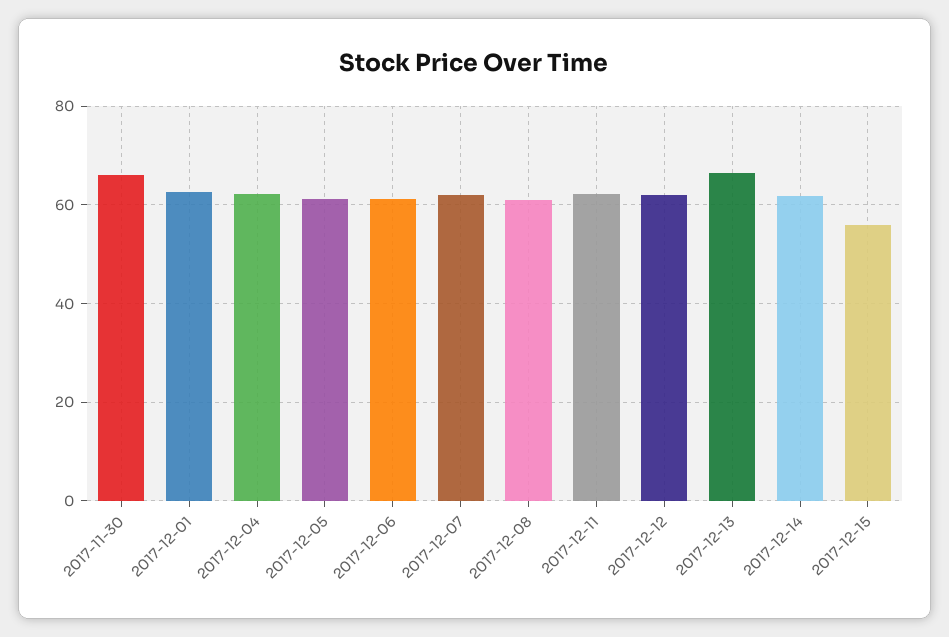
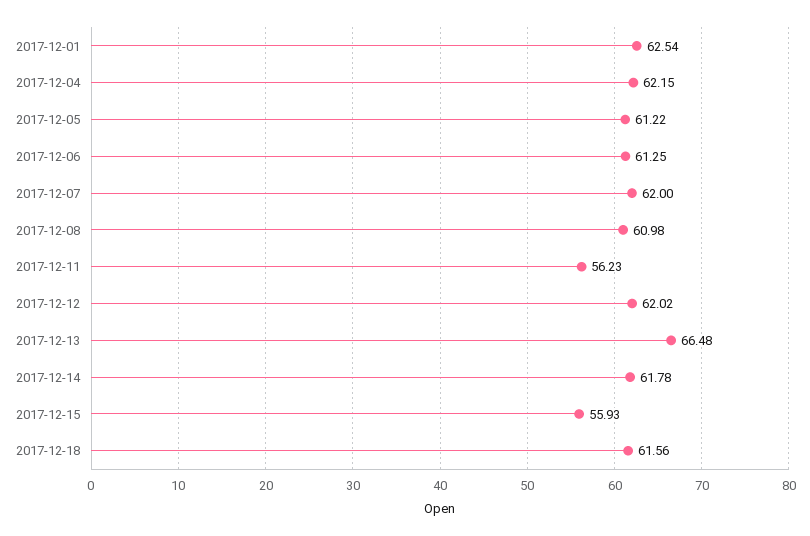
2017-11-30: 66 -> none
2017-12-11: 62 -> 56.23
2017-12-18: none -> 61.56

